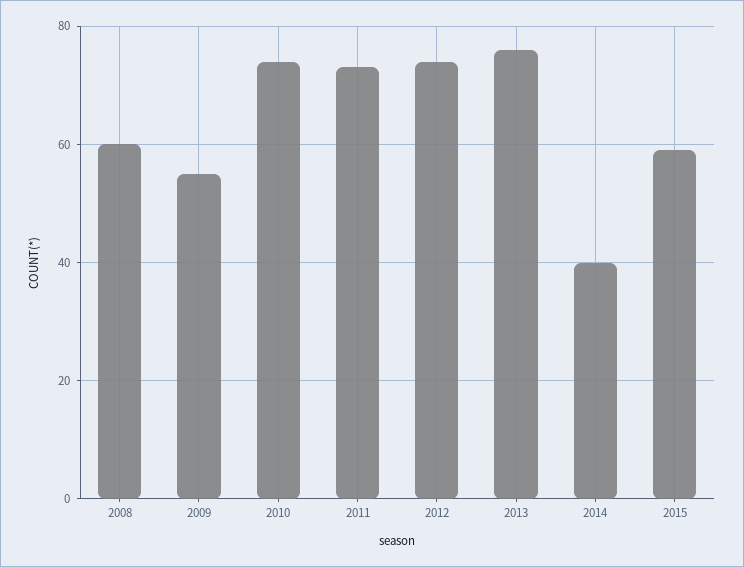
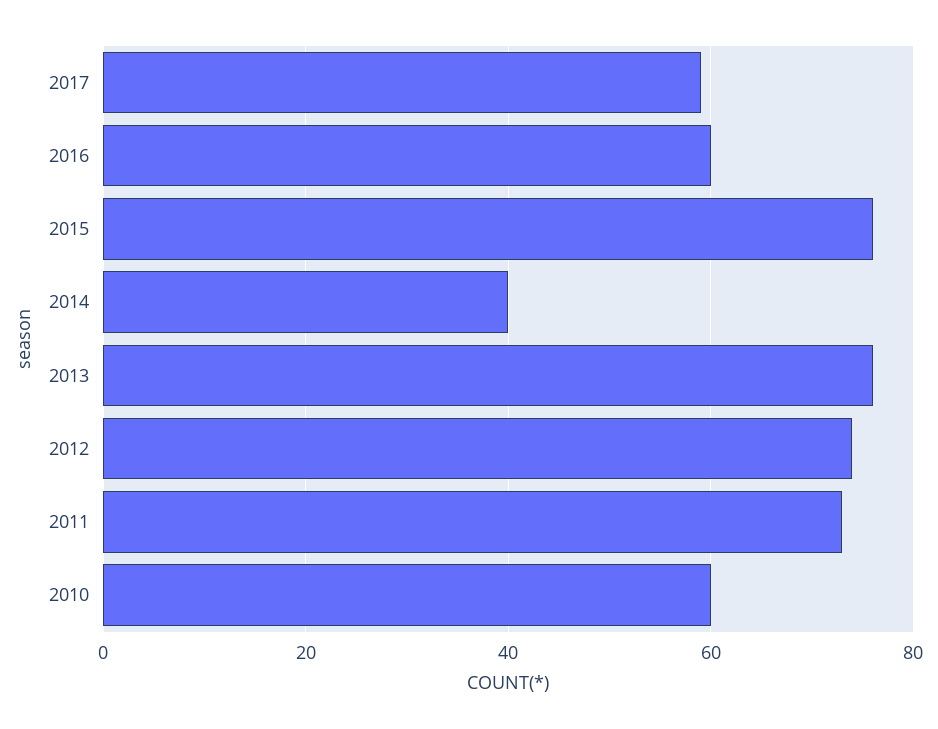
2008: 60 -> none
2009: 55 -> none
2010: 75 -> 60
2015: 60 -> 75
2017: none -> 60
2016: none -> 60

